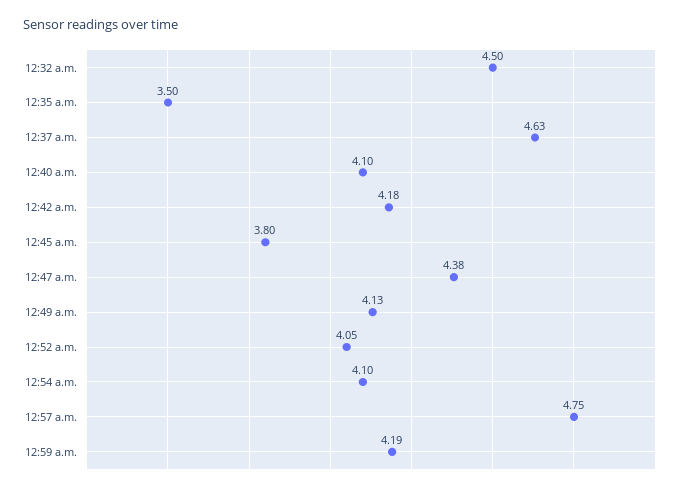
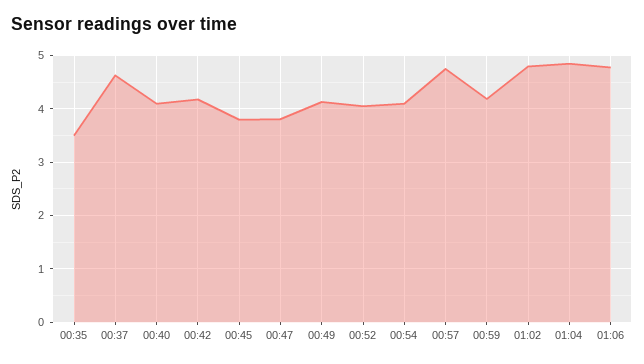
12:32 a.m.: 4.5 -> none
12:47 a.m.: 4.38 -> 3.8
01:02: none -> 4.8
01:04: none -> 4.8
01:06: none -> 4.8

